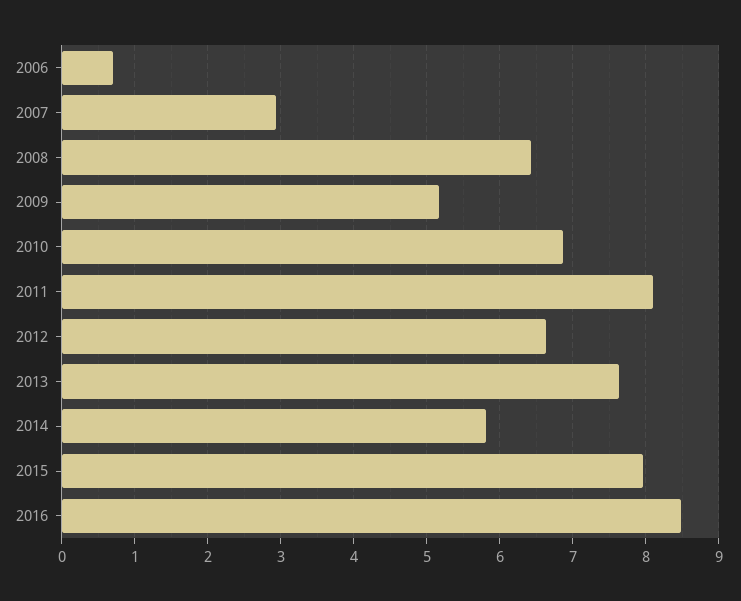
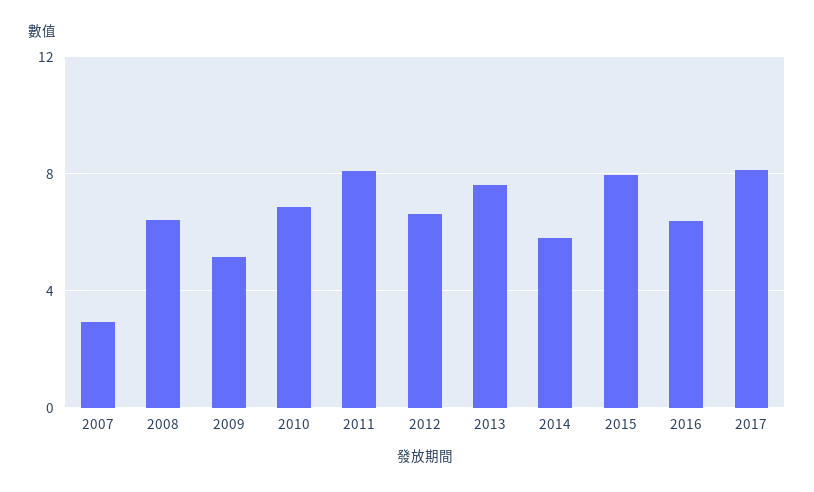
2006: 0.7 -> none
2016: 8.5 -> 6.5
2017: none -> 8

